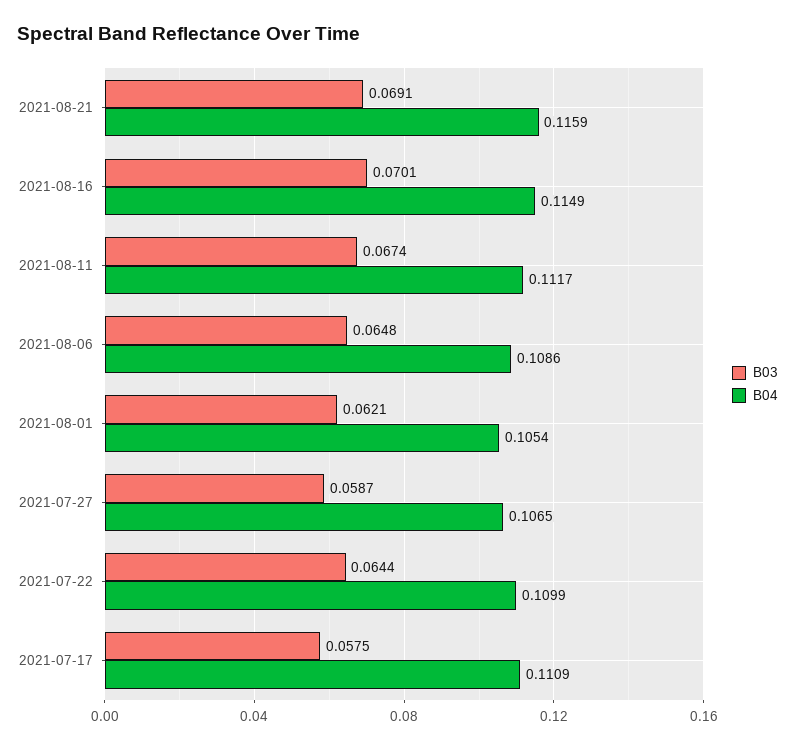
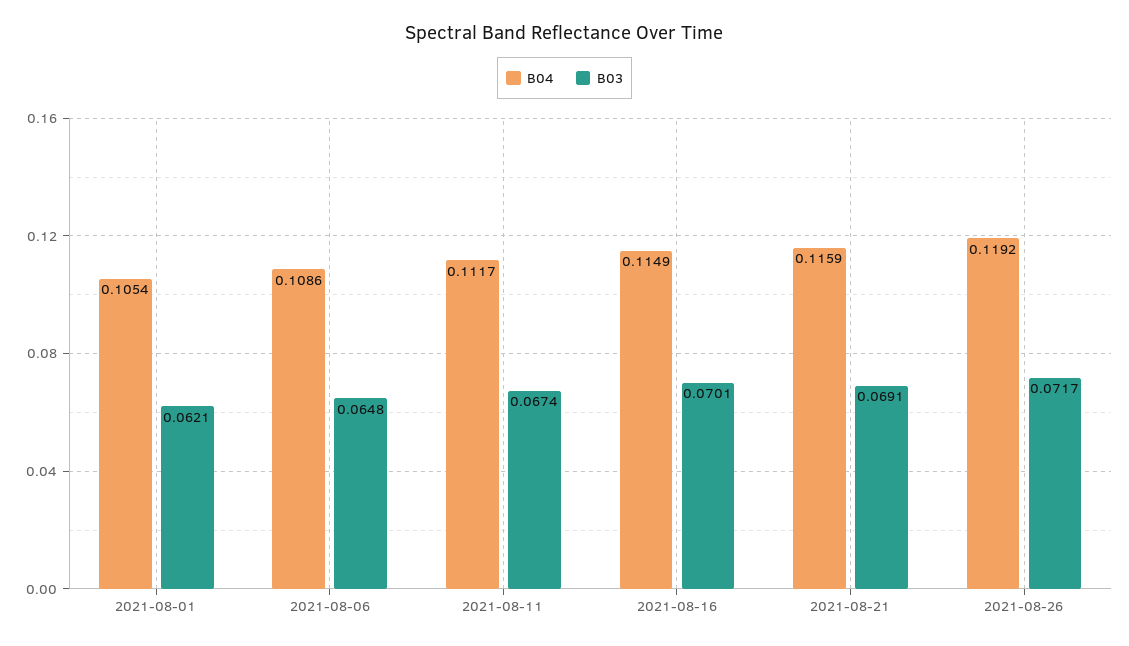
B03, 2021-07-27: 0.0587 -> none
B04, 2021-07-27: 0.1065 -> none
B03, 2021-07-22: 0.0644 -> none
B04, 2021-07-22: 0.1099 -> none
B03, 2021-07-17: 0.0575 -> none
B04, 2021-07-17: 0.1109 -> none
B04, 2021-08-26: none -> 0.1192
B03, 2021-08-26: none -> 0.0717

